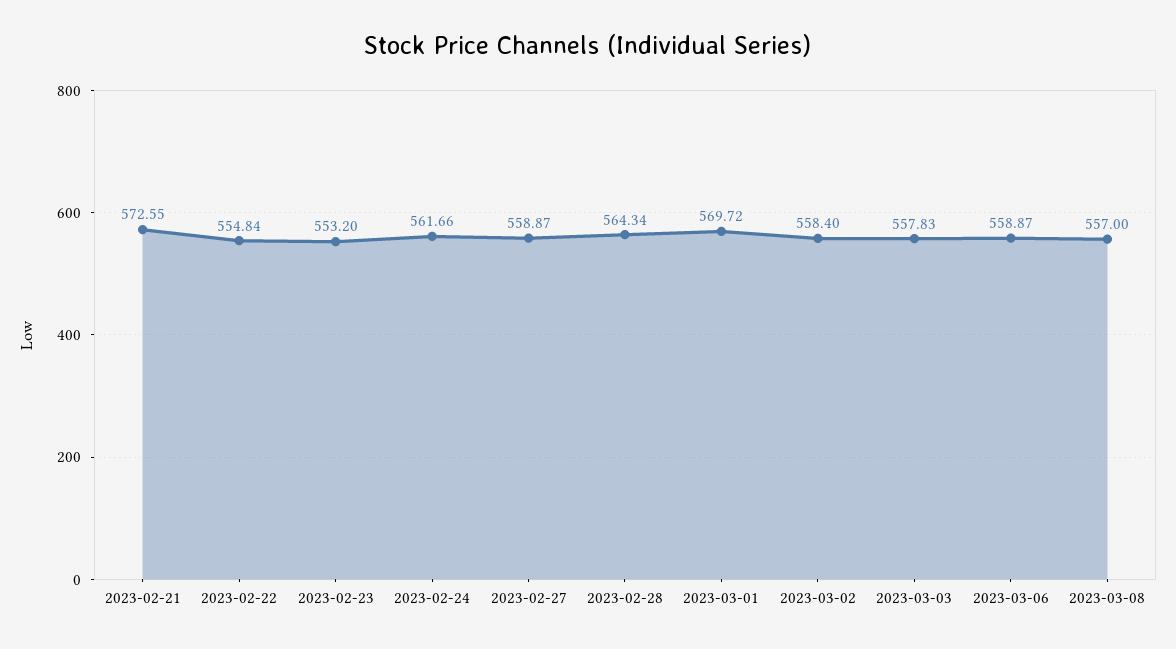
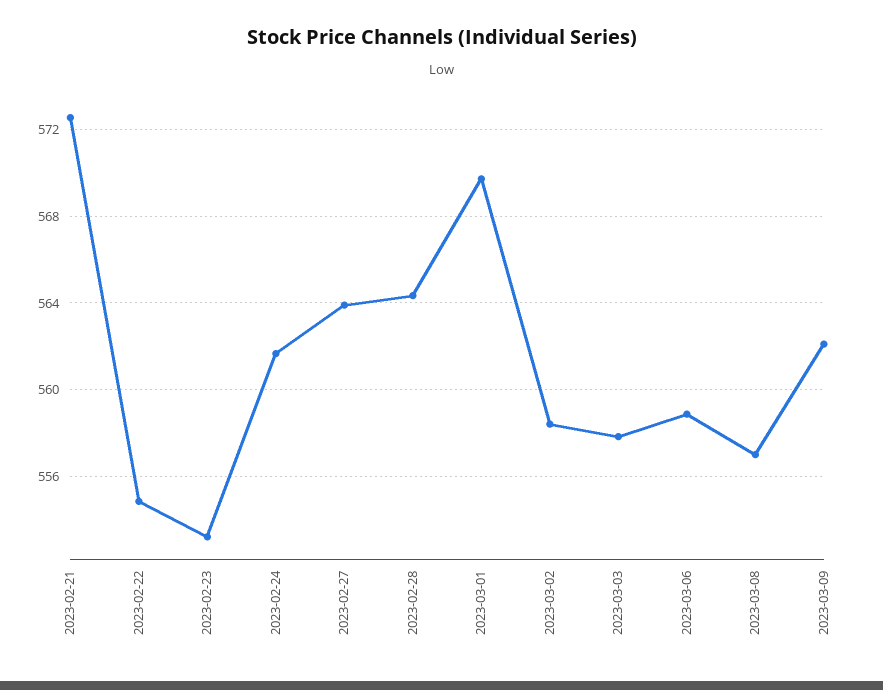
2023-02-27: 558.87 -> 564
2023-03-09: none -> 562

